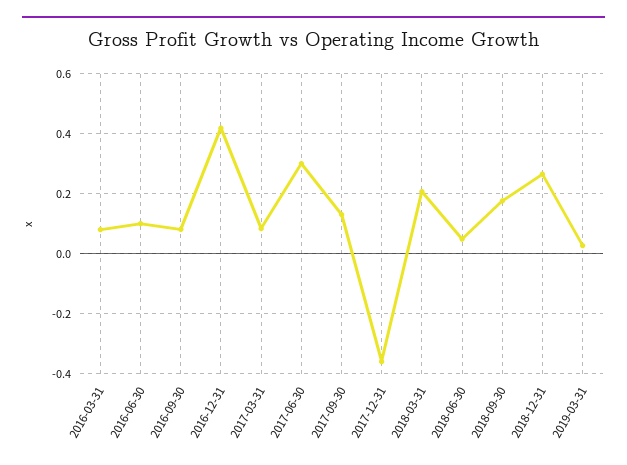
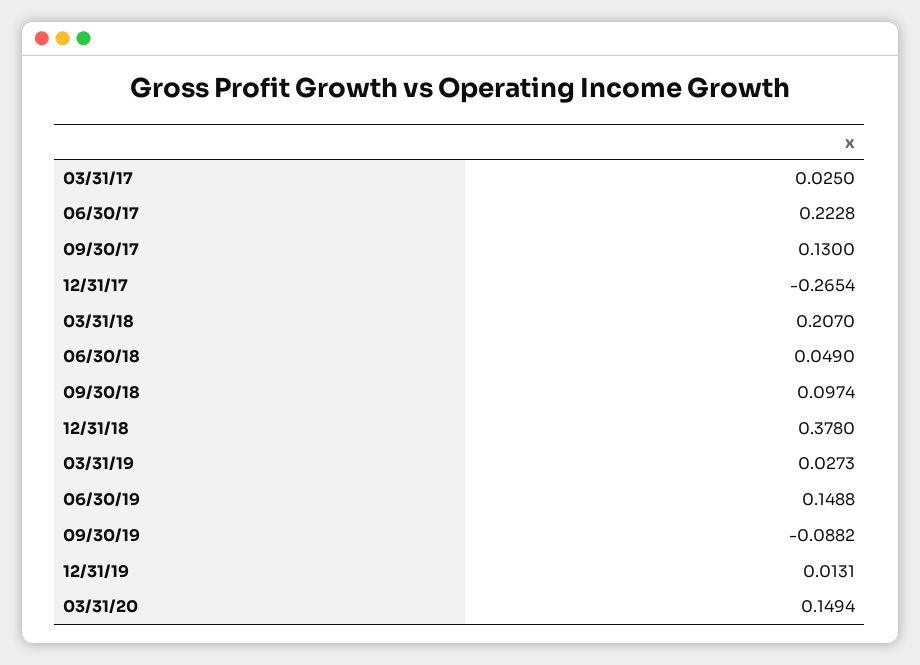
2016-03-31: 0.08 -> none
2016-06-30: 0.1 -> none
2016-09-30: 0.08 -> none
2016-12-31: 0.42 -> none
2017-03-31: 0.08 -> 0.025
2017-06-30: 0.3 -> 0.2228
2017-12-31: -0.36 -> -0.2654
2018-09-30: 0.18 -> 0.0974
2018-12-31: 0.26 -> 0.378
06/30/19: none -> 0.1488
09/30/19: none -> -0.0882
12/31/19: none -> 0.0131
03/31/20: none -> 0.1494

